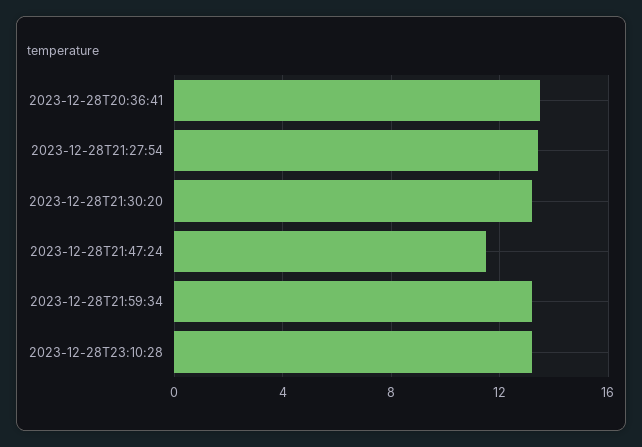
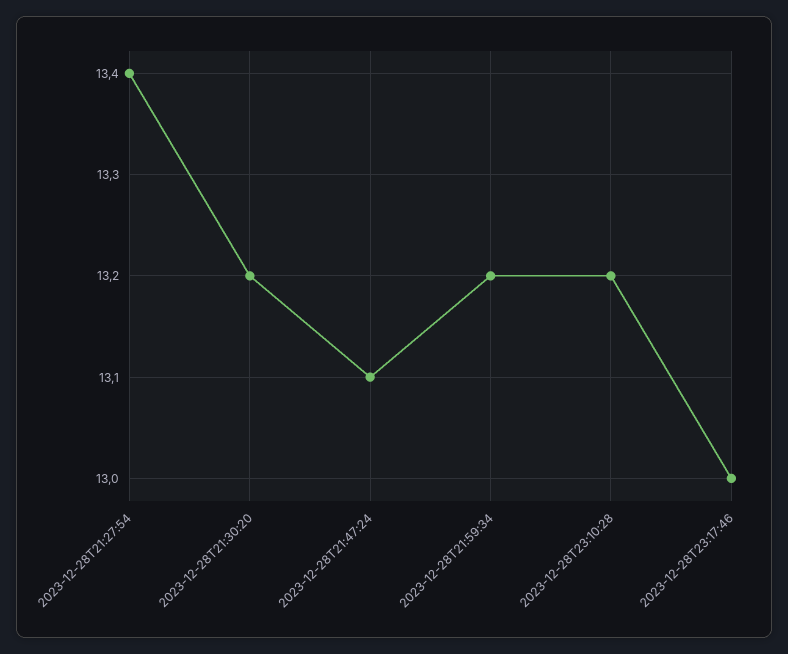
2023-12-28T20:36:41: 13.5 -> none
2023-12-28T21:47:24: 11.5 -> 13.1
2023-12-28T23:17:46: none -> 13

